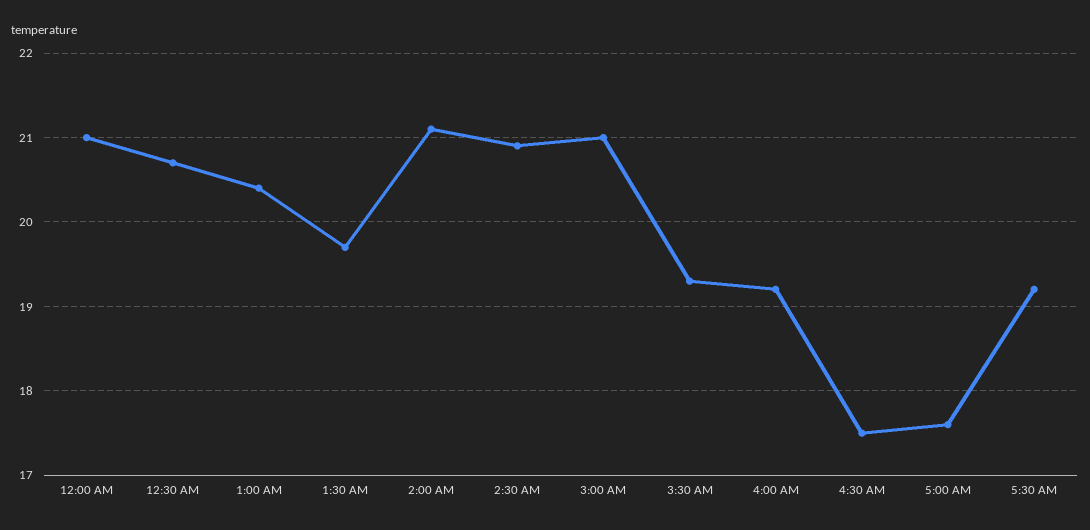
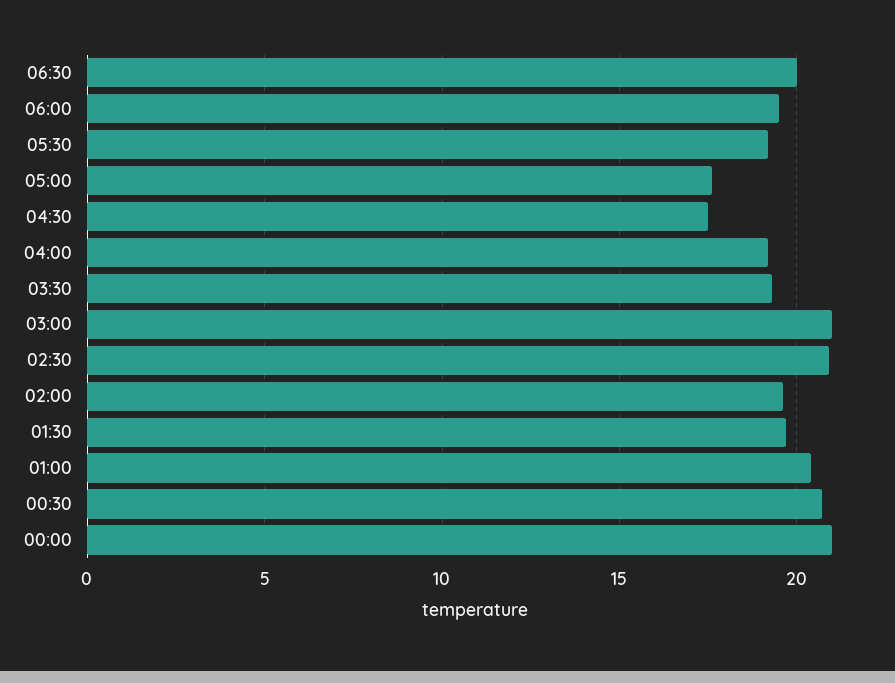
2:00 AM: 21.1 -> 19.5
06:30: none -> 20
06:00: none -> 19.5

